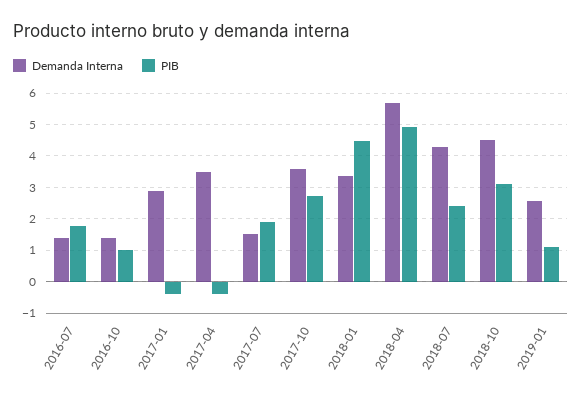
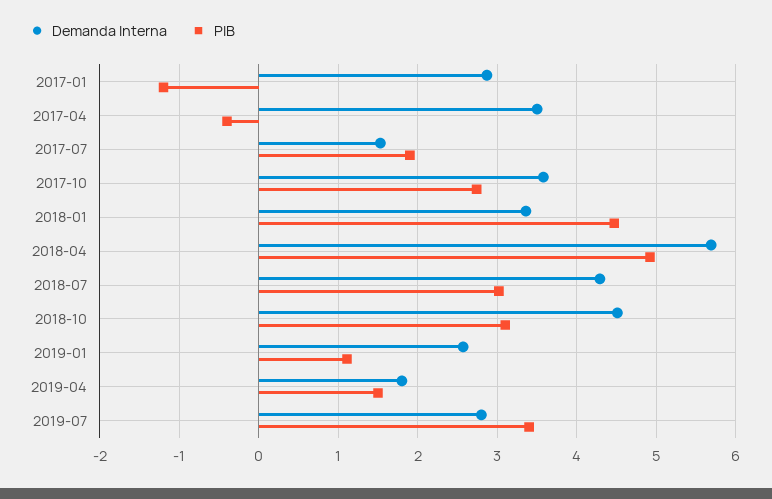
Demanda Interna, 2016-07: 1.4 -> none
PIB, 2016-07: 1.8 -> none
Demanda Interna, 2016-10: 1.4 -> none
PIB, 2016-10: 1 -> none
PIB, 2017-01: -0.4 -> -1.2
PIB, 2018-07: 2.4 -> 3
Demanda Interna, 2019-04: none -> 1.8
PIB, 2019-04: none -> 1.5
Demanda Interna, 2019-07: none -> 2.8
PIB, 2019-07: none -> 3.4

